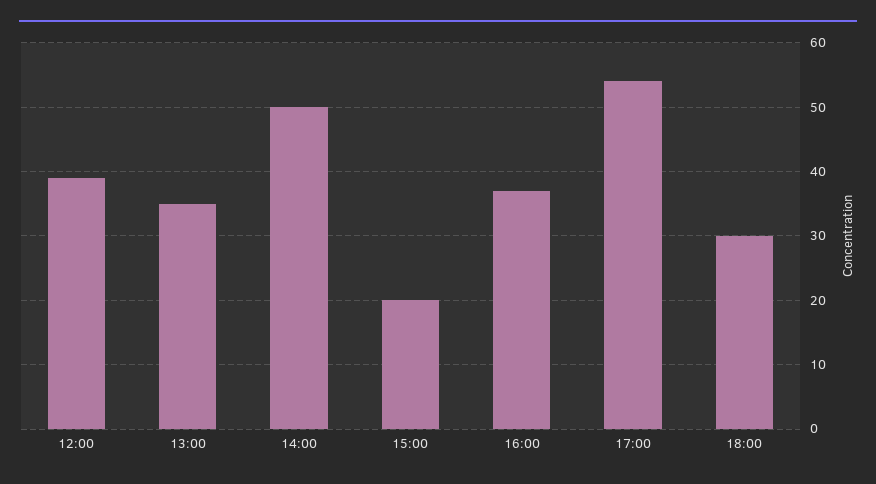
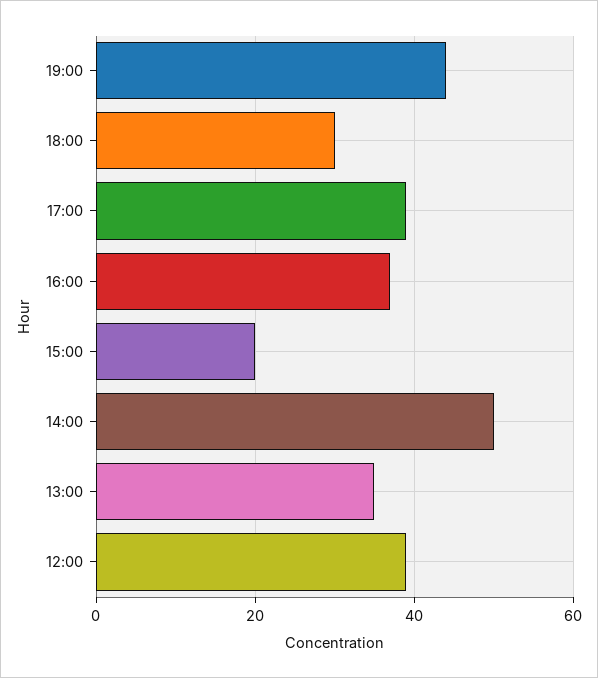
17:00: 54 -> 40
19:00: none -> 45

